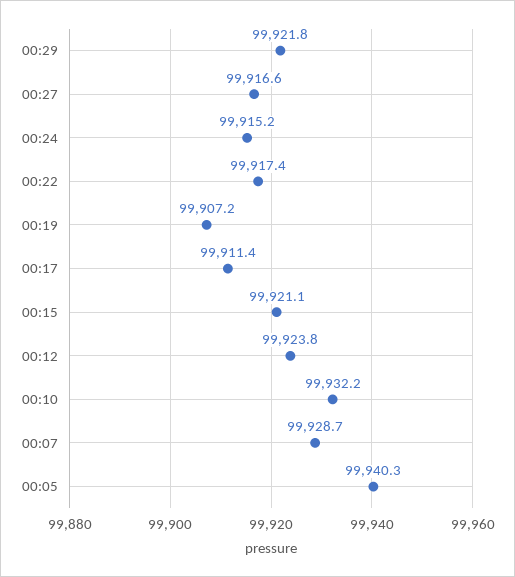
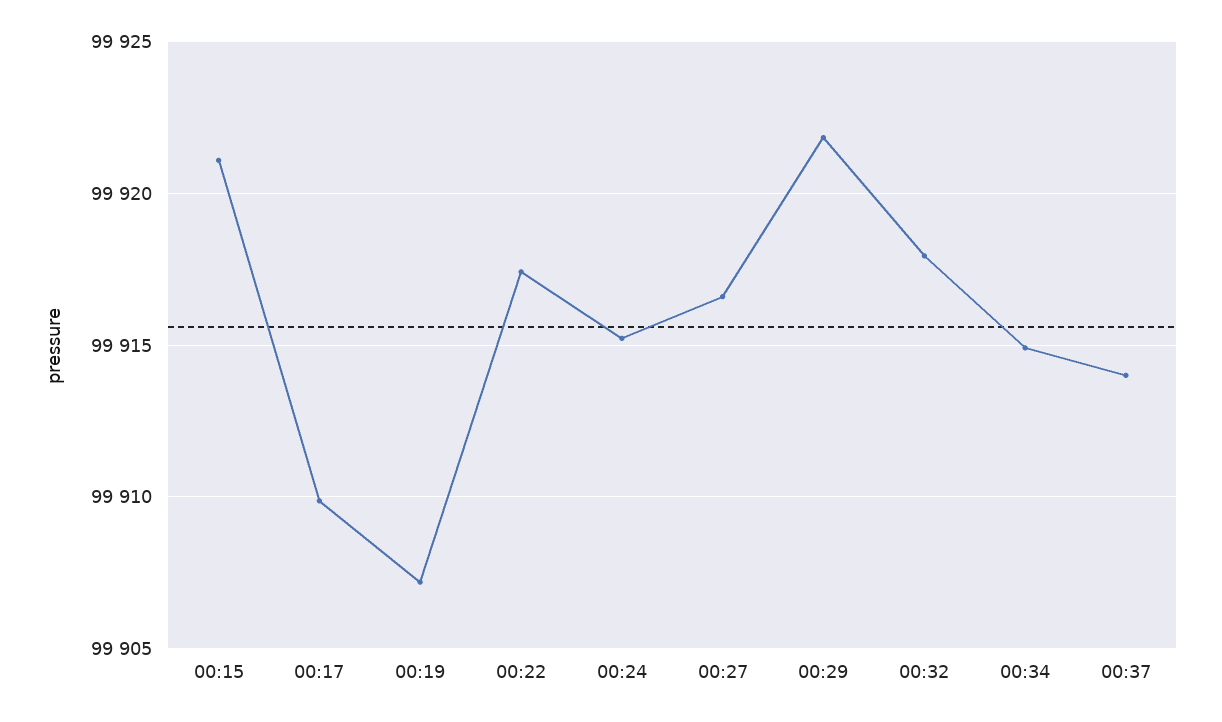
00:17: 99911.4 -> 99910
00:12: 99923.8 -> none
00:10: 99932.2 -> none
00:07: 99928.7 -> none
00:05: 99940.3 -> none
00:32: none -> 99918
00:34: none -> 99915
00:37: none -> 99914

